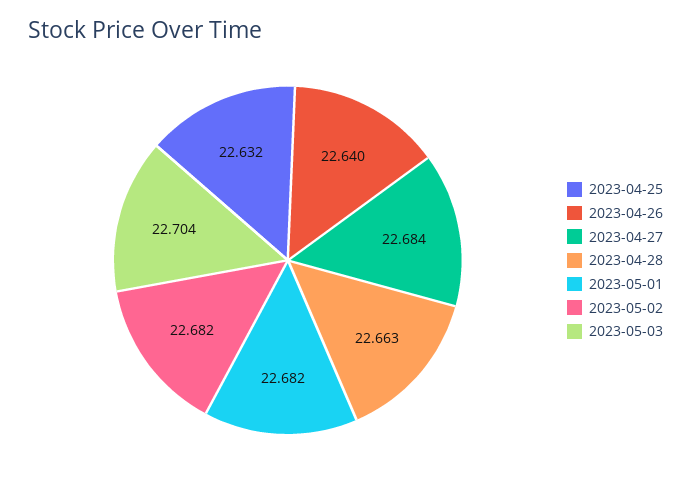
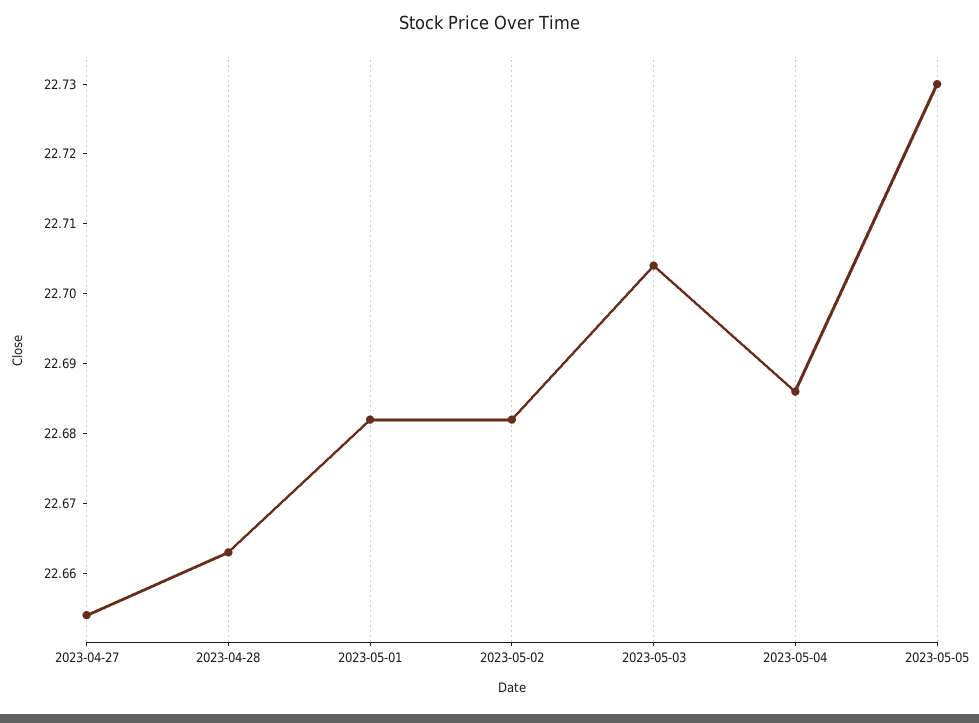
2023-04-25: 22.632 -> none
2023-04-26: 22.64 -> none
2023-04-27: 22.684 -> 22.655
2023-05-04: none -> 22.685
2023-05-05: none -> 22.73

